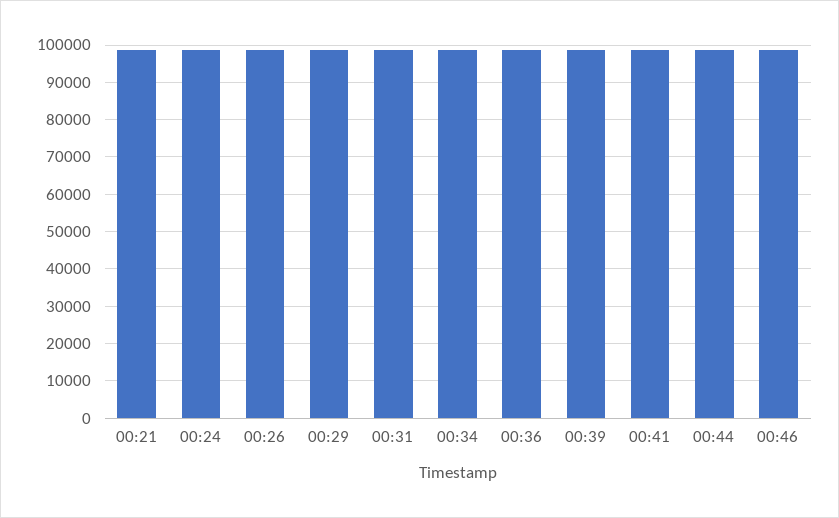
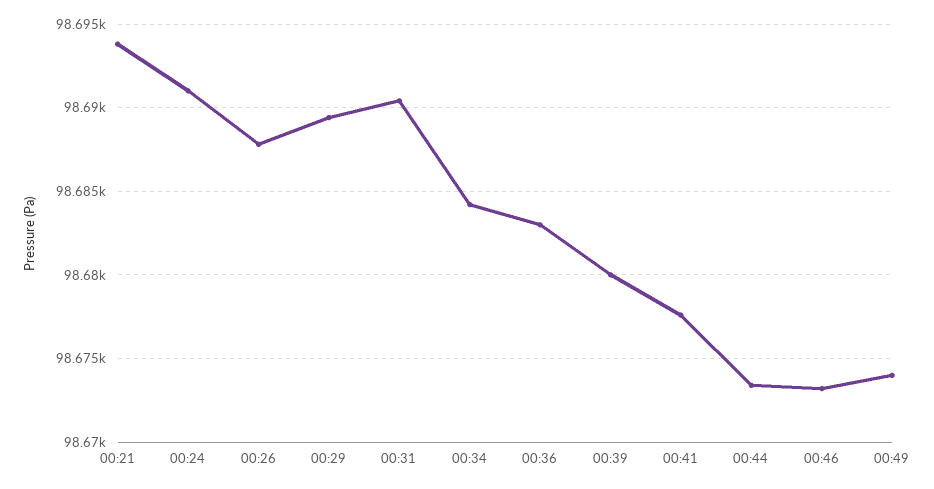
00:49: none -> 98674

